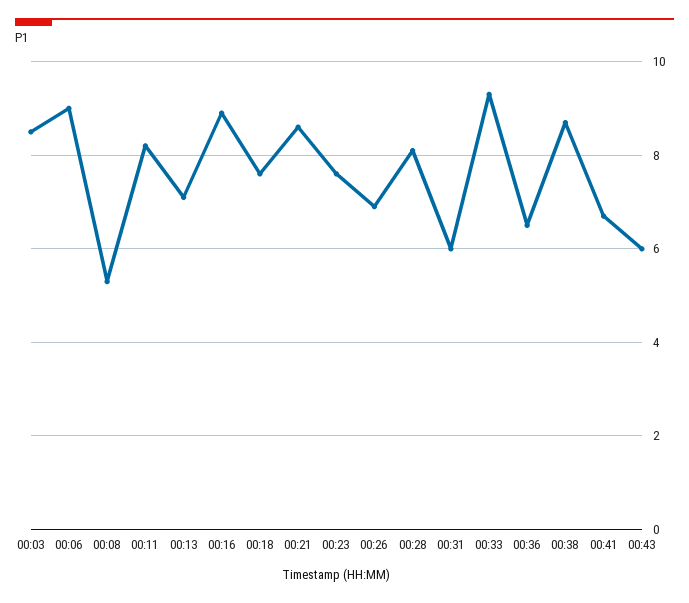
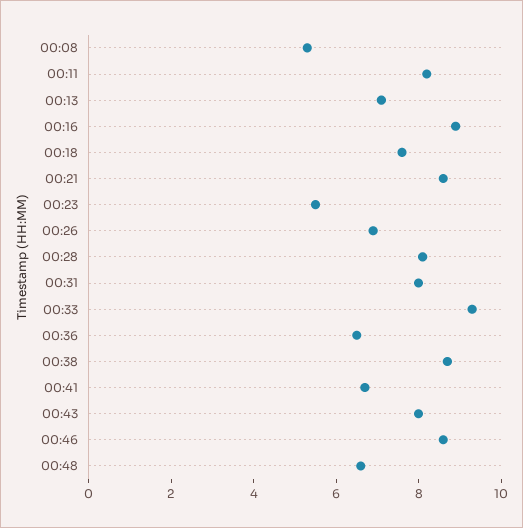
00:03: 8.5 -> none
00:06: 9 -> none
00:23: 7.5 -> 5.5
00:31: 6 -> 8
00:43: 6 -> 8
00:46: none -> 8.5
00:48: none -> 6.5

